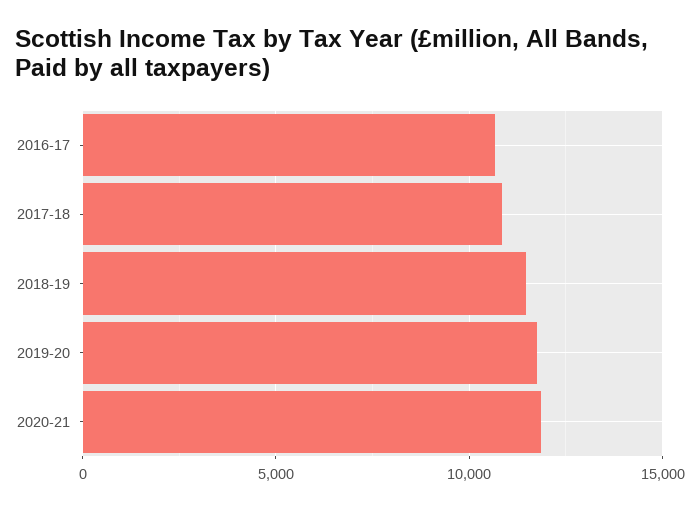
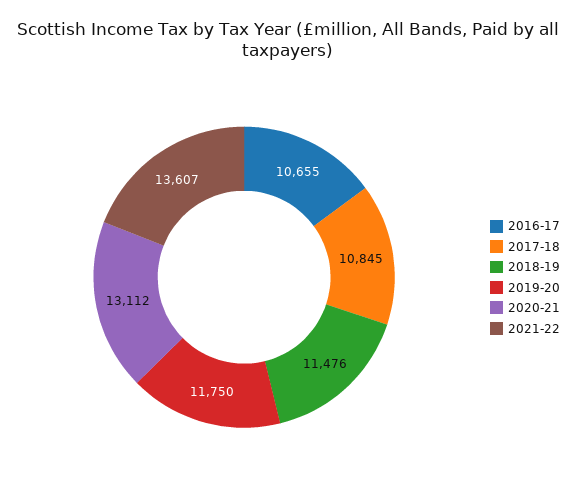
2020-21: 12000 -> 13112
2021-22: none -> 13607

